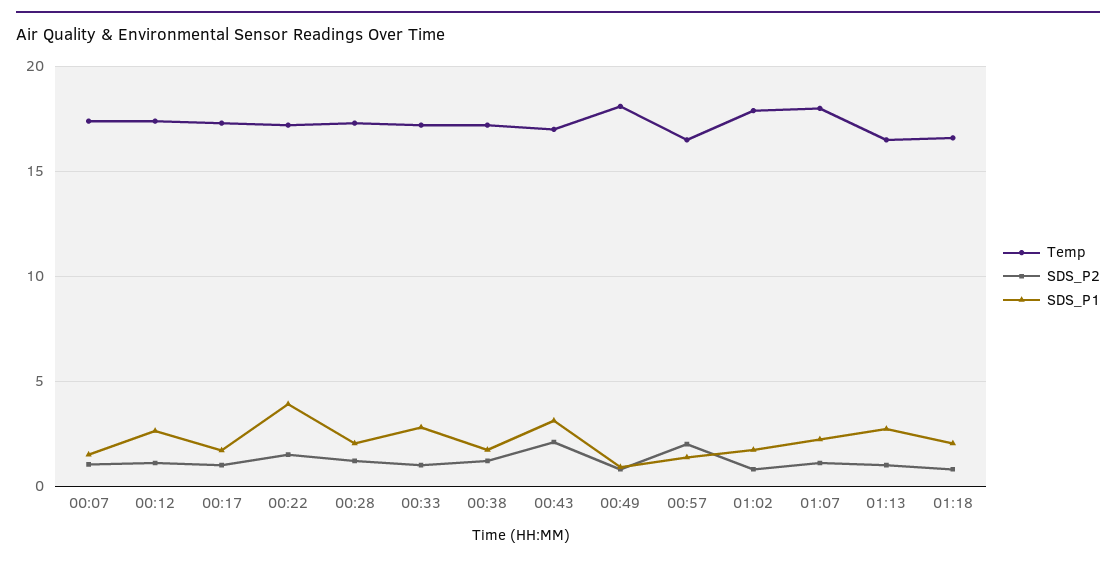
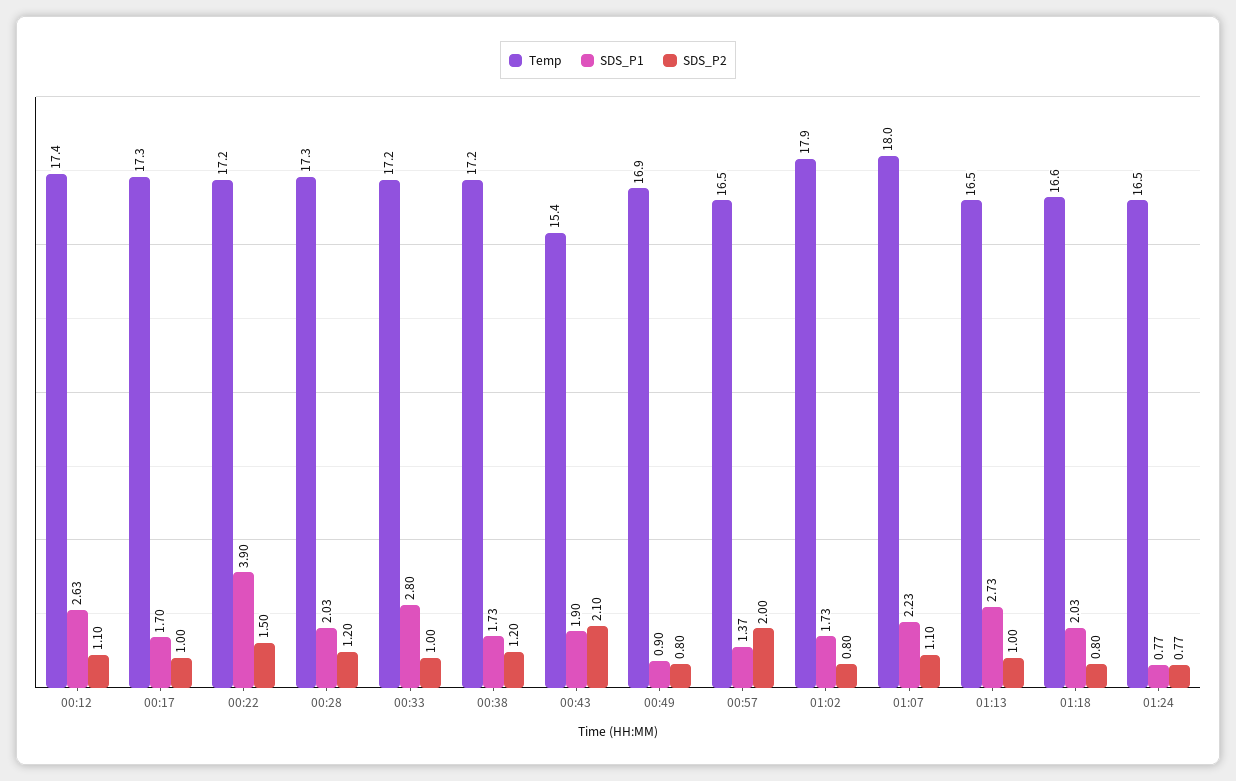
Temp, 00:07: 17.5 -> none
SDS_P2, 00:07: 1 -> none
SDS_P1, 00:07: 1.5 -> none
Temp, 00:43: 17 -> 15.4
SDS_P1, 00:43: 3 -> 1.9
Temp, 00:49: 18 -> 16.9
Temp, 01:24: none -> 16.5
SDS_P1, 01:24: none -> 0.77
SDS_P2, 01:24: none -> 0.77

